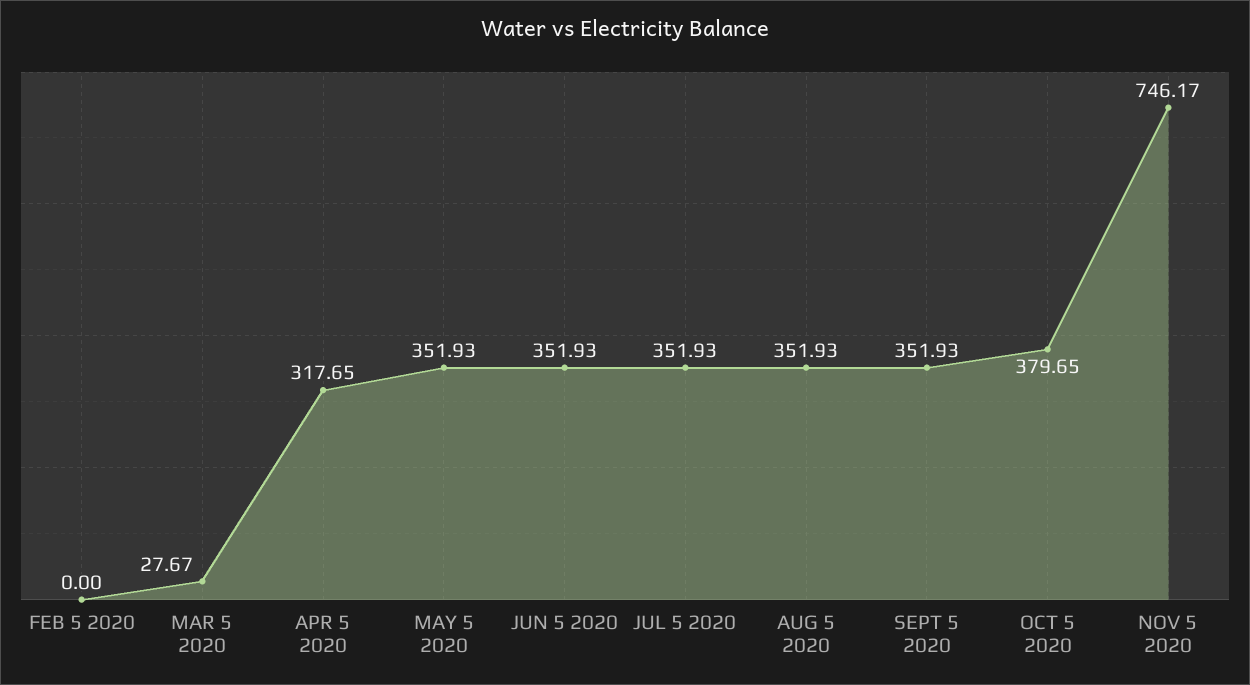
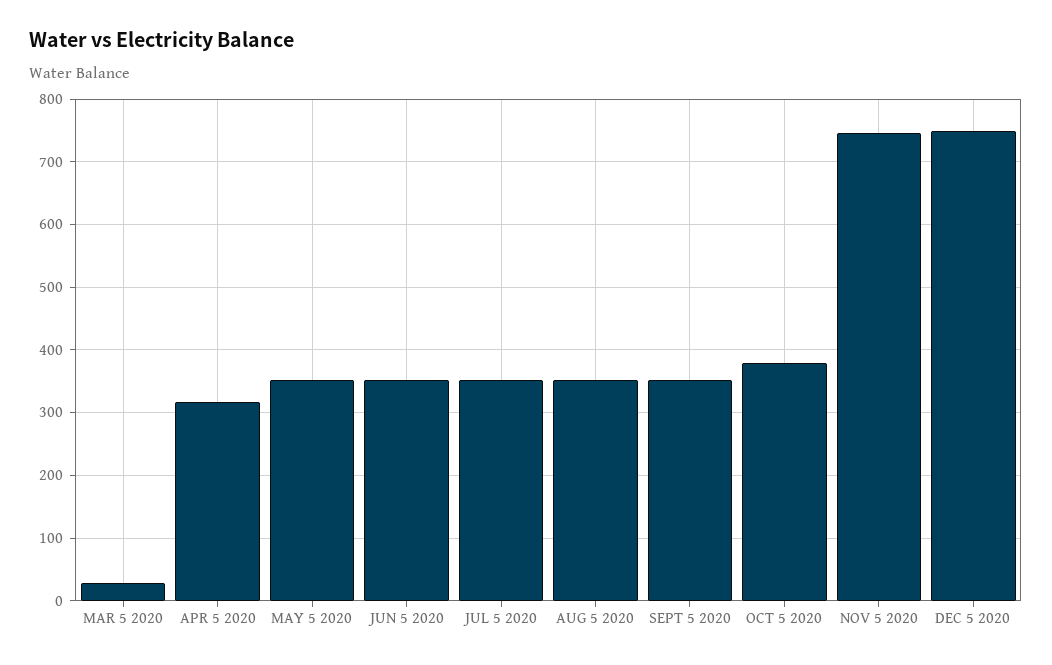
FEB 5 2020: 0 -> none
DEC 5 2020: none -> 750

